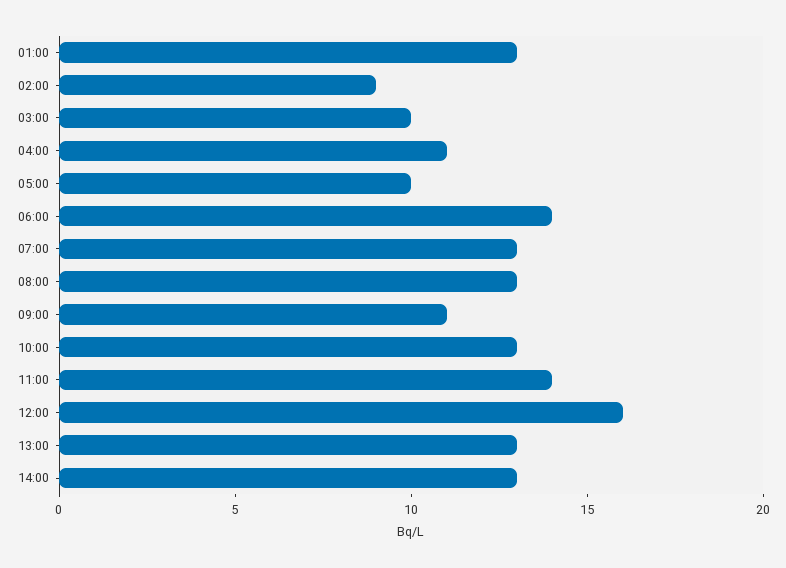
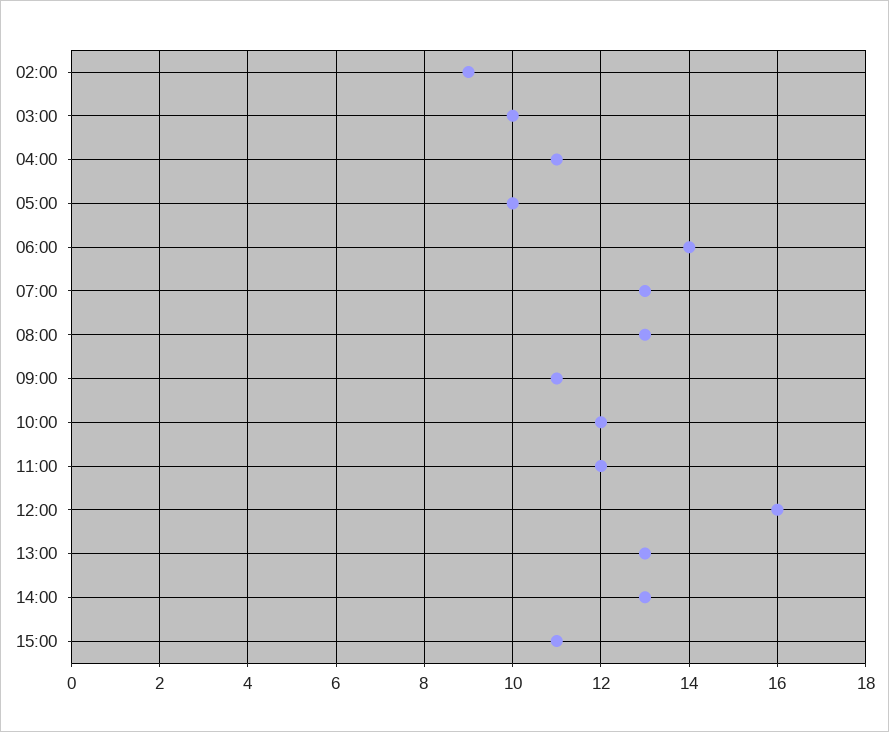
01:00: 13 -> none
10:00: 13 -> 12
11:00: 14 -> 12
15:00: none -> 11

